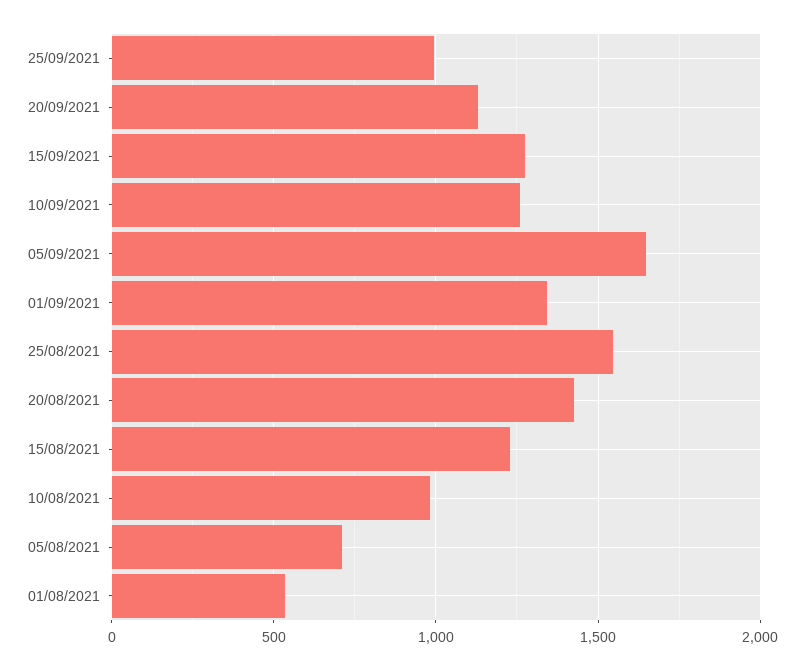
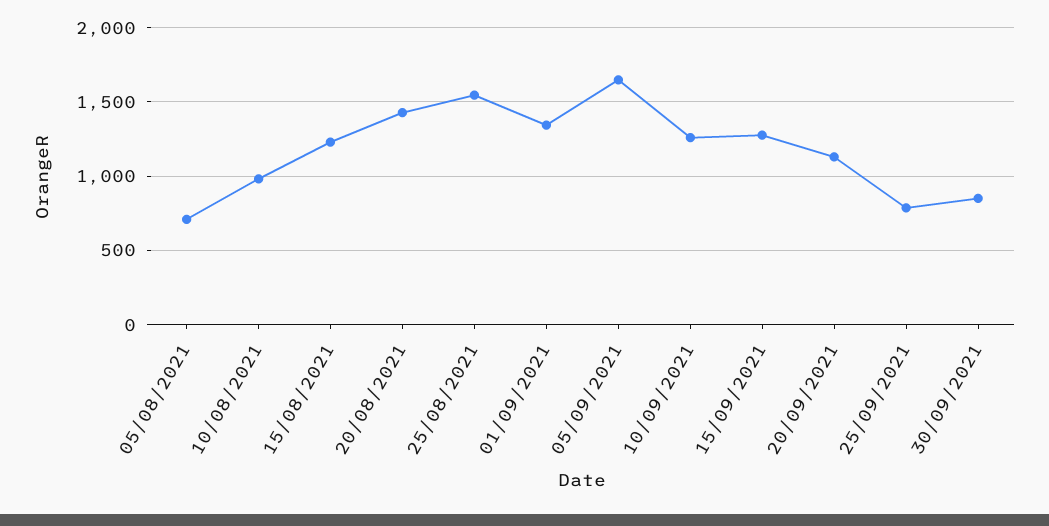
25/09/2021: 1000 -> 800
01/08/2021: 550 -> none
30/09/2021: none -> 850

